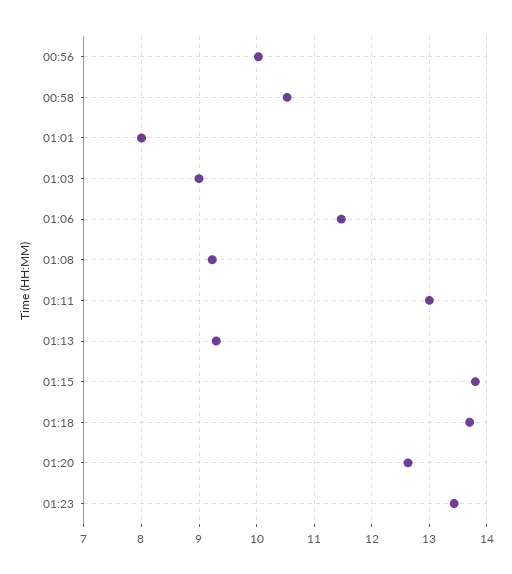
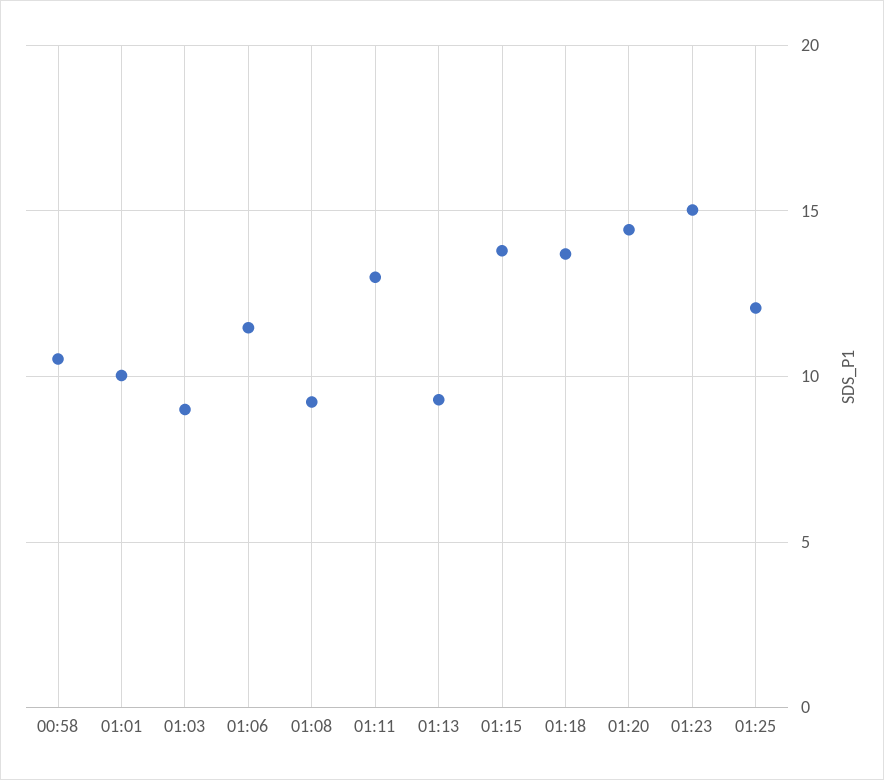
00:56: 10 -> none
01:01: 8 -> 10
01:20: 12.6 -> 14.5
01:23: 13.4 -> 15
01:25: none -> 12

